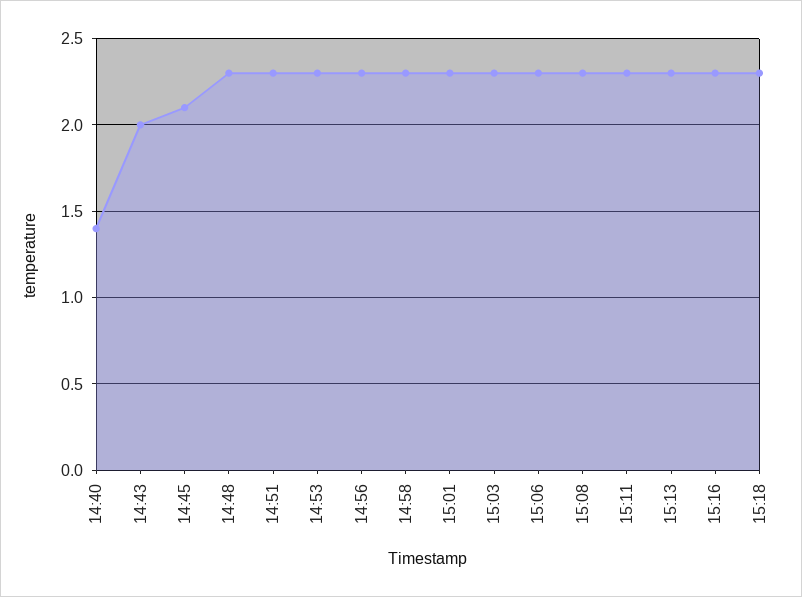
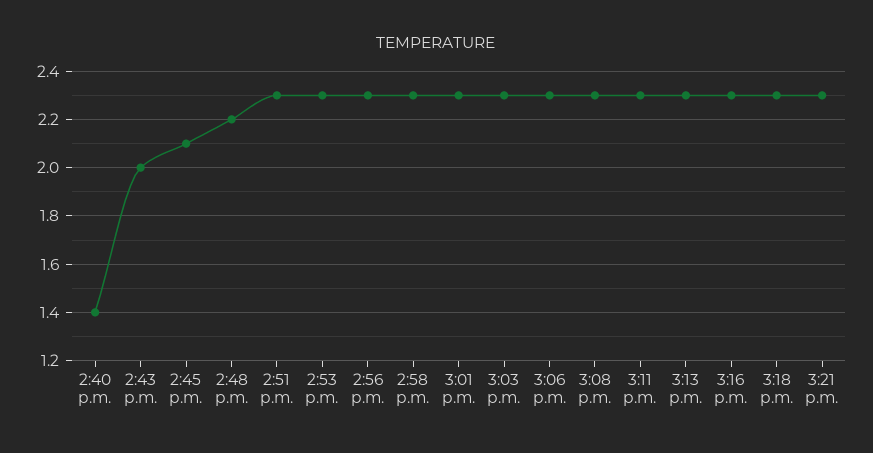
14:48: 2.3 -> 2.2
3:21 p.m.: none -> 2.3

